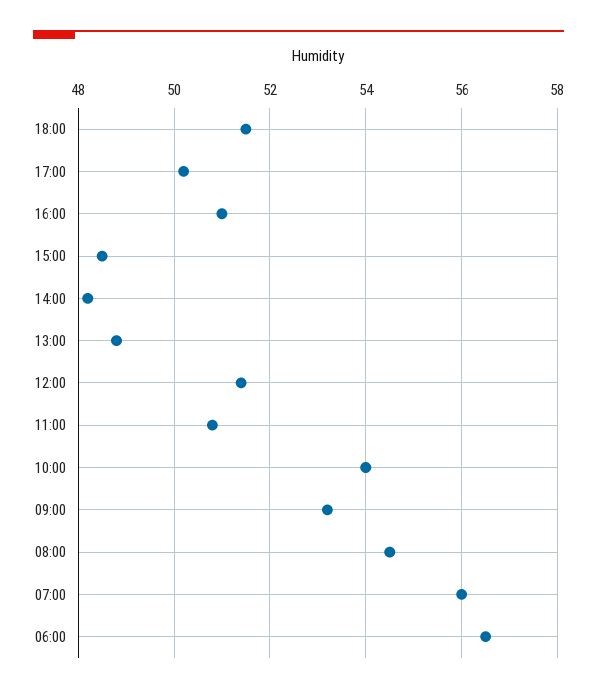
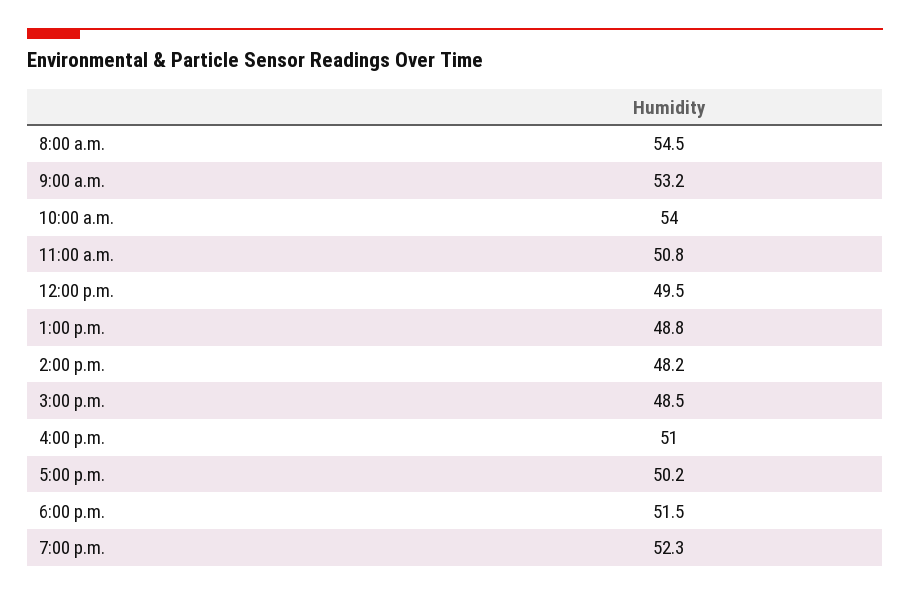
12:00: 51.5 -> 49.5
07:00: 56 -> none
06:00: 56.5 -> none
7:00 p.m.: none -> 52.3

